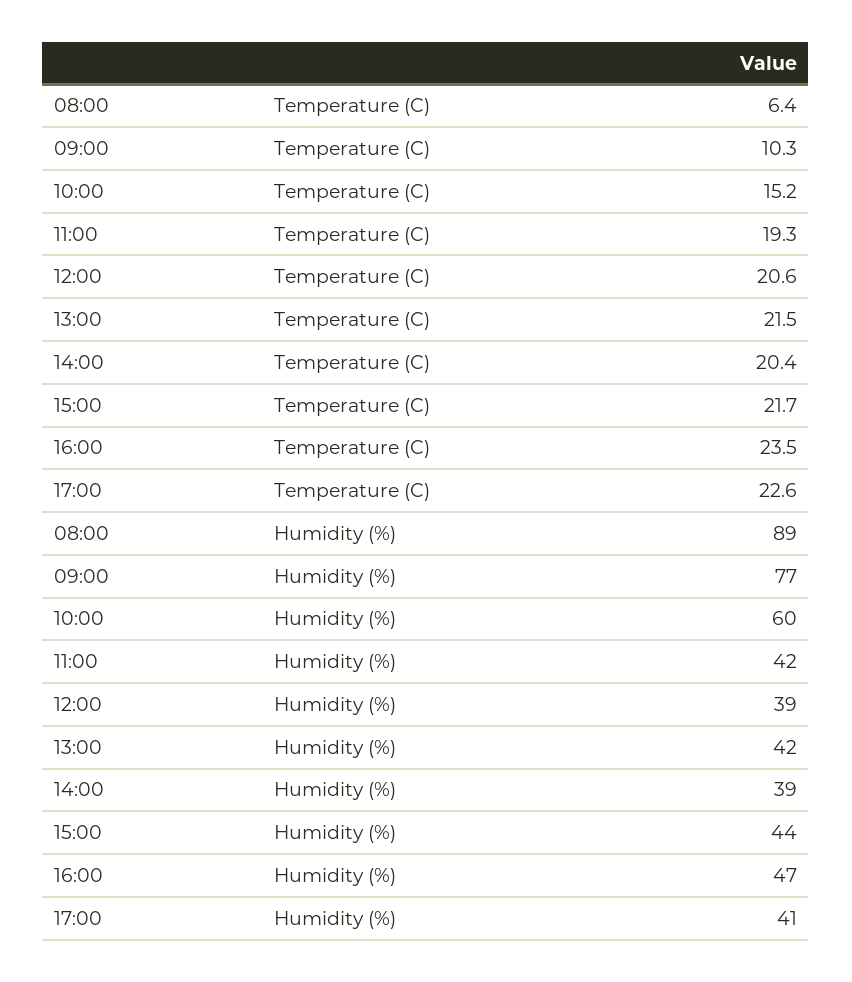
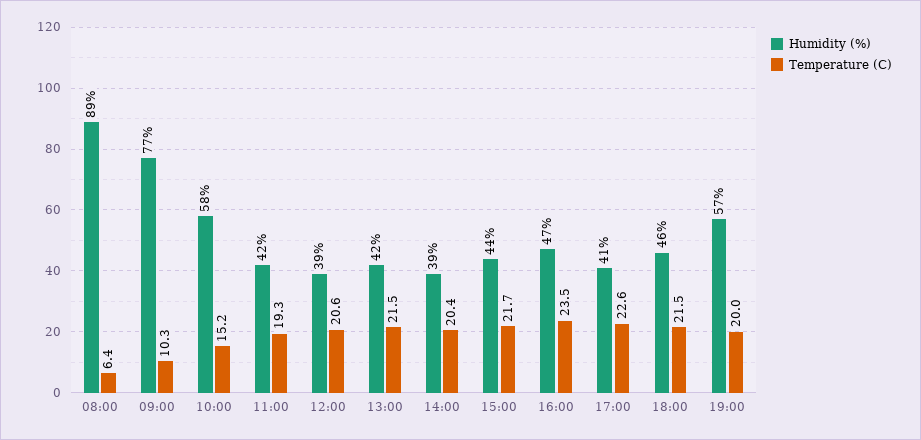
Humidity (%), 10:00: 60 -> 58
Humidity (%), 18:00: none -> 46
Temperature (C), 18:00: none -> 21.5
Humidity (%), 19:00: none -> 57
Temperature (C), 19:00: none -> 20

